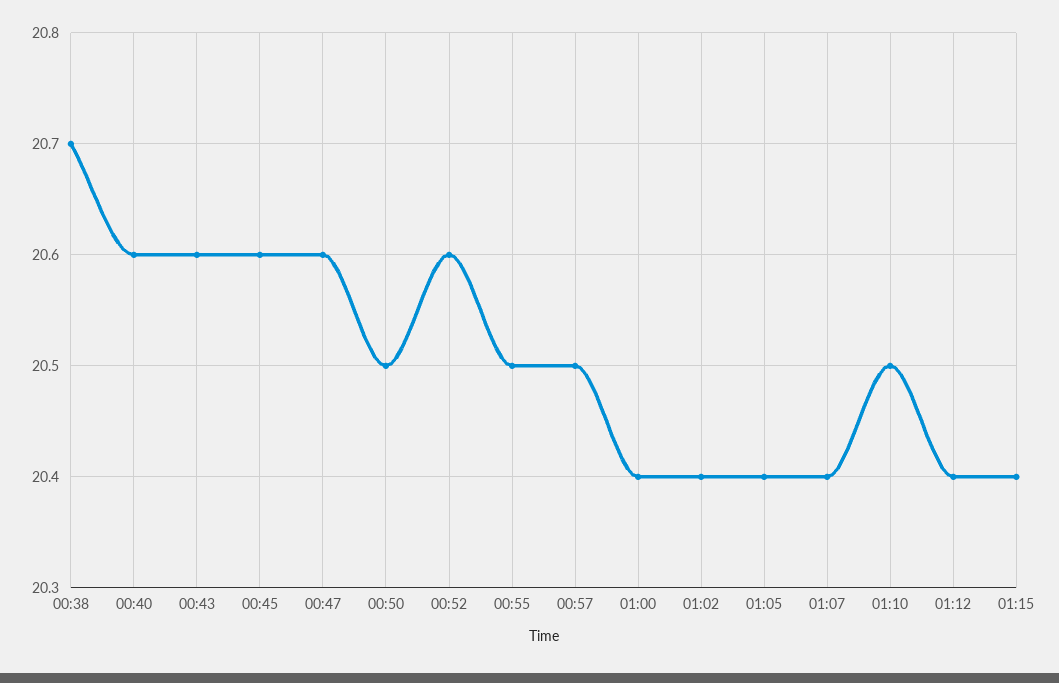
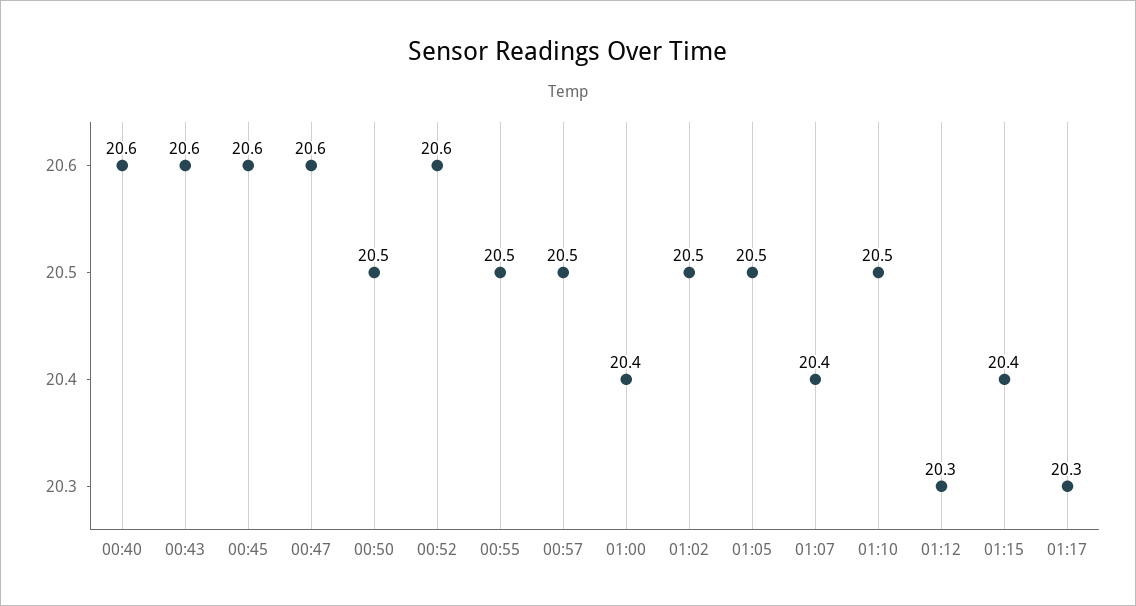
00:38: 20.7 -> none
01:02: 20.4 -> 20.5
01:05: 20.4 -> 20.5
01:12: 20.4 -> 20.3
01:17: none -> 20.3

